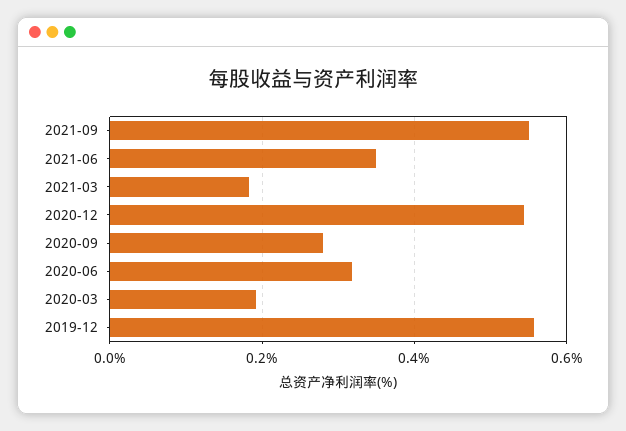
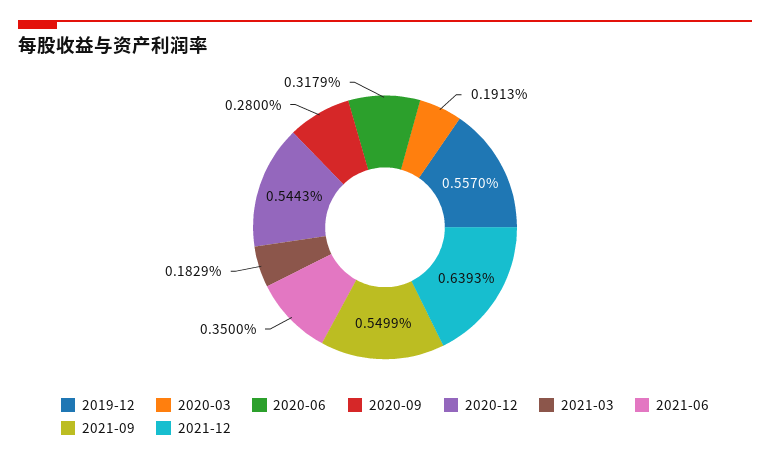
2021-12: none -> 0.6393

